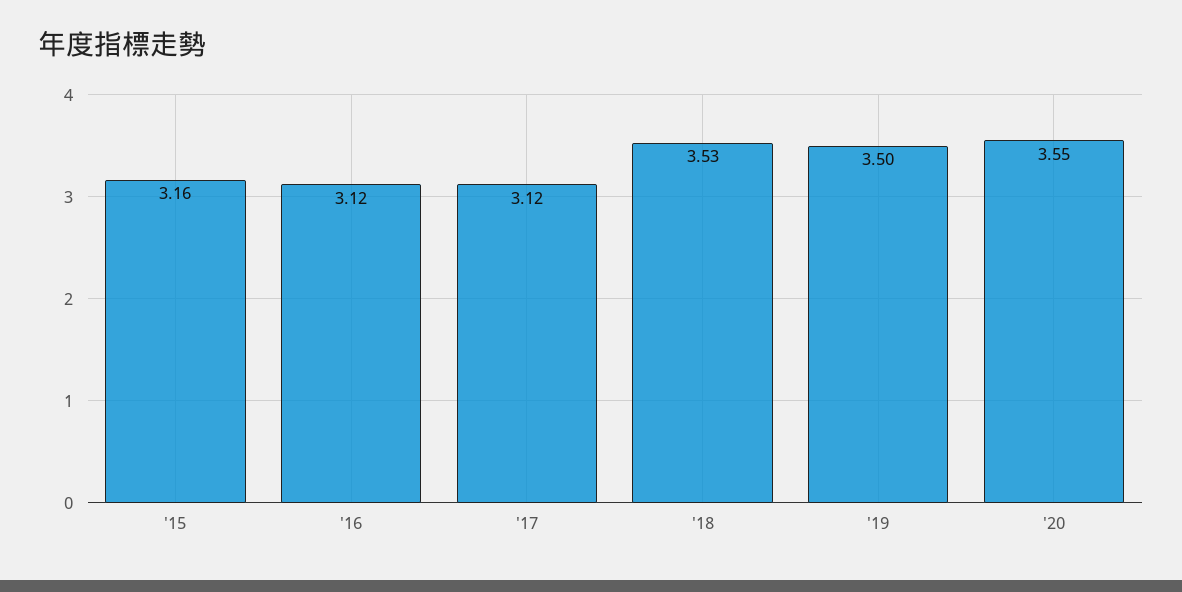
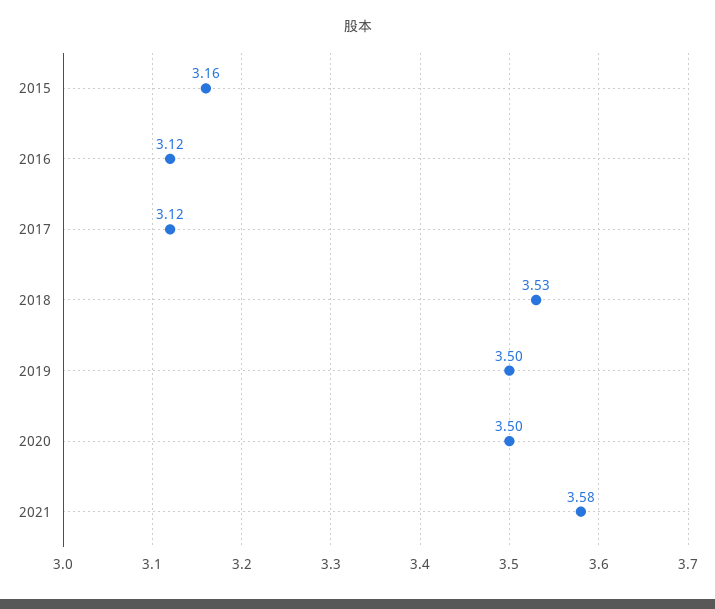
'20: 3.55 -> 3.5
2021: none -> 3.58

